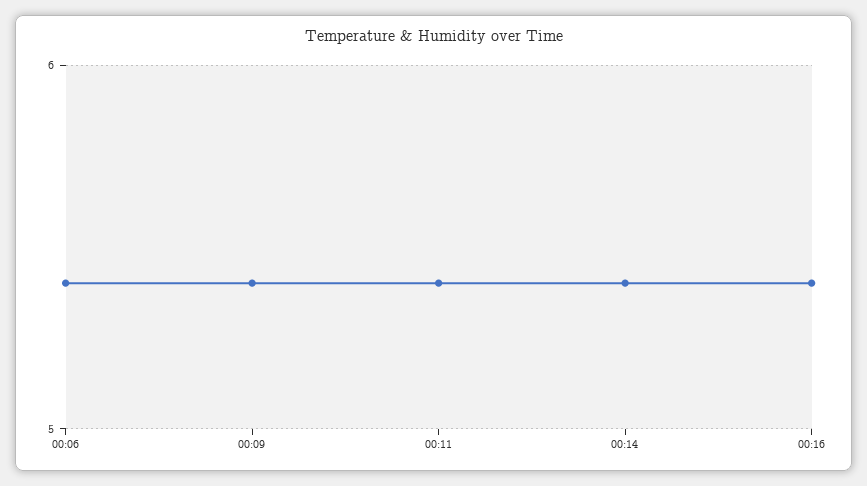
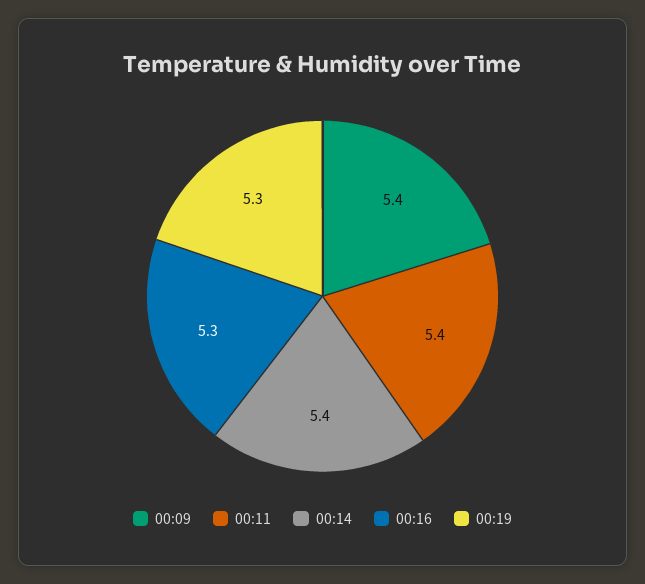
00:06: 5.4 -> none
00:16: 5.4 -> 5.3
00:19: none -> 5.3

